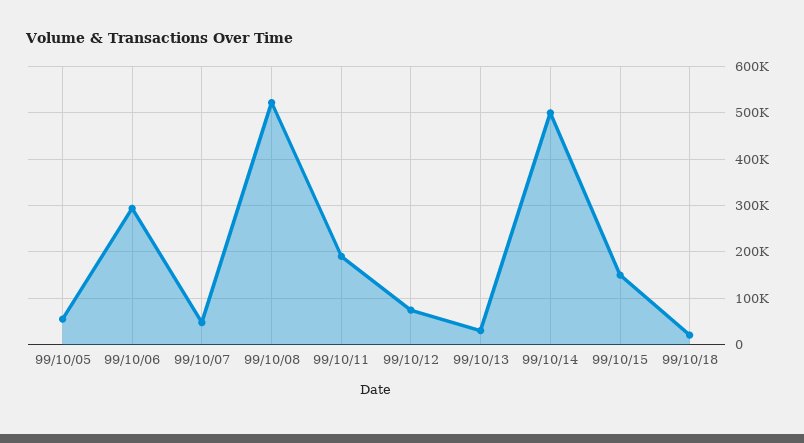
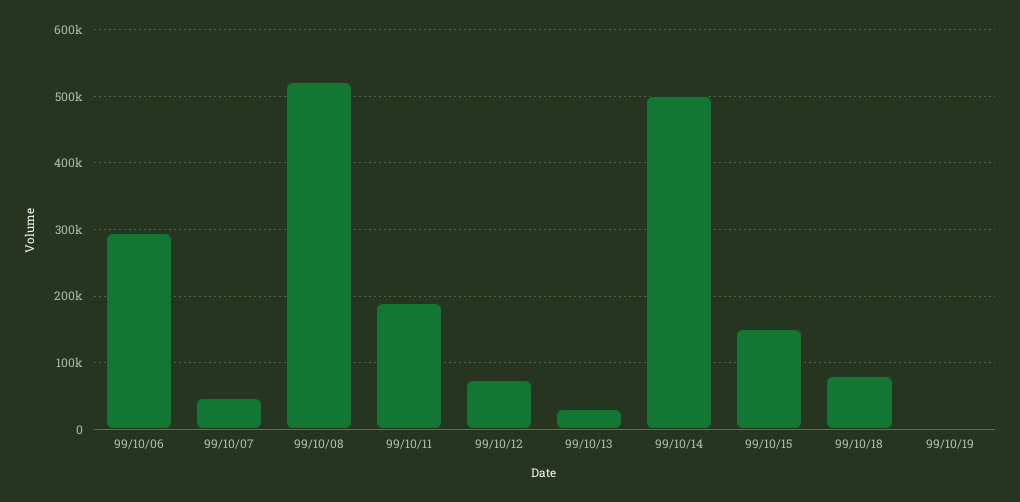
99/10/05: 60000 -> none
99/10/18: 20000 -> 80000
99/10/19: none -> 0

